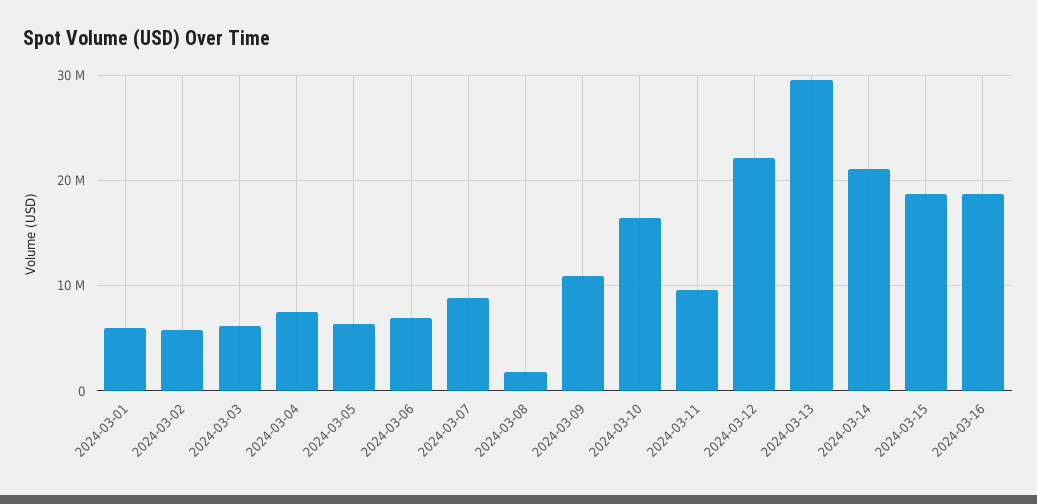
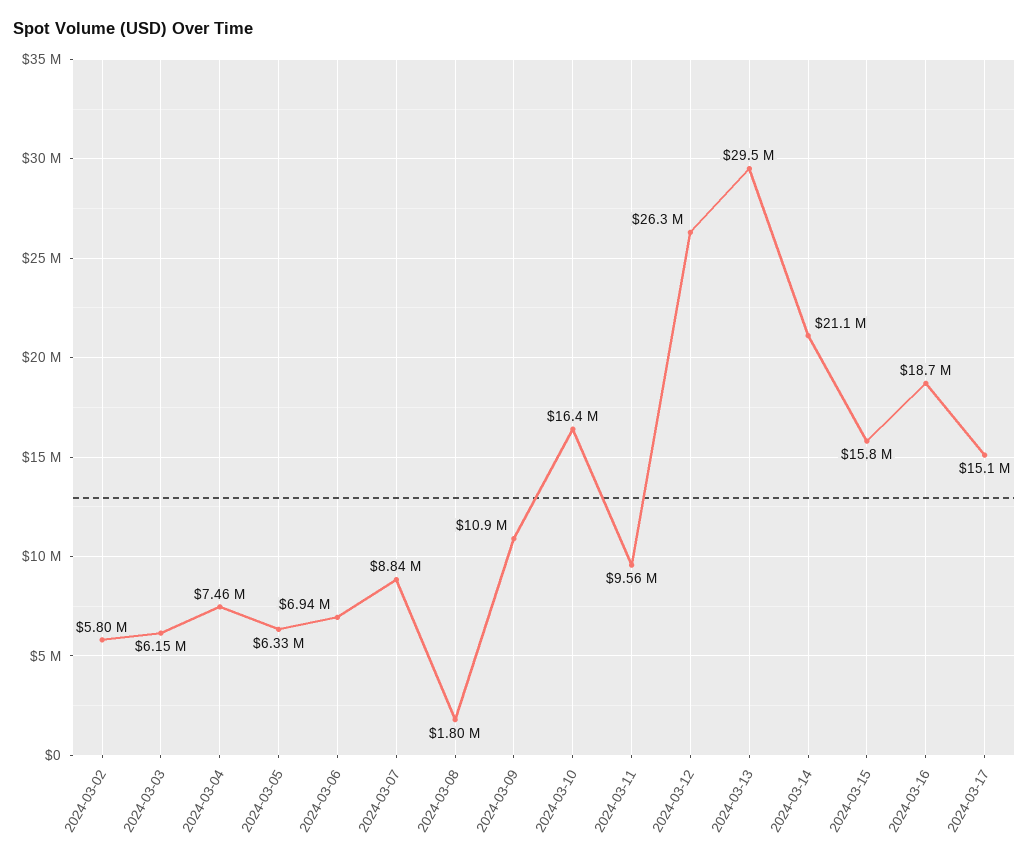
2024-03-01: 6000000 -> none
2024-03-12: 22000000 -> 26300000
2024-03-15: 19000000 -> 15800000
2024-03-17: none -> 15100000

